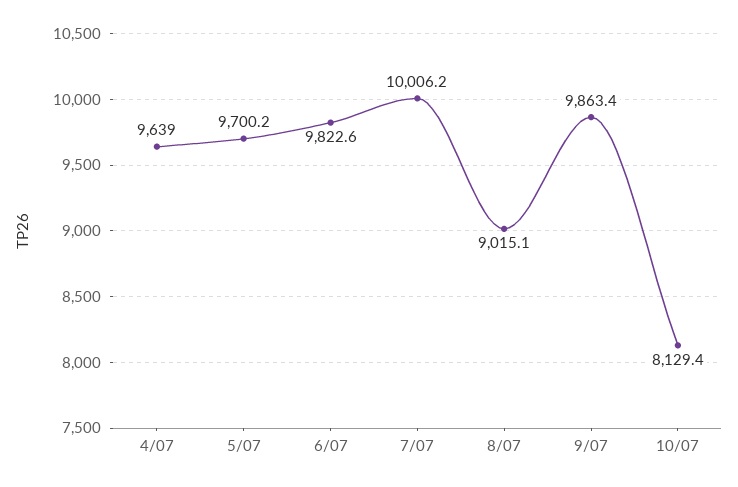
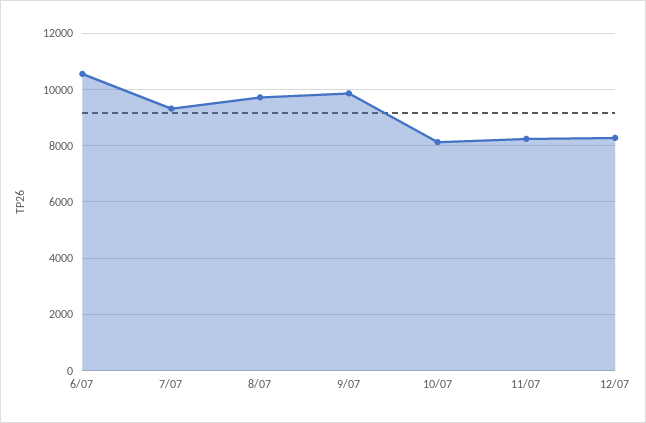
4/07: 9639 -> none
5/07: 9700.2 -> none
6/07: 9822.6 -> 10500
7/07: 10006.2 -> 9250
8/07: 9015.1 -> 9750
11/07: none -> 8250
12/07: none -> 8250

